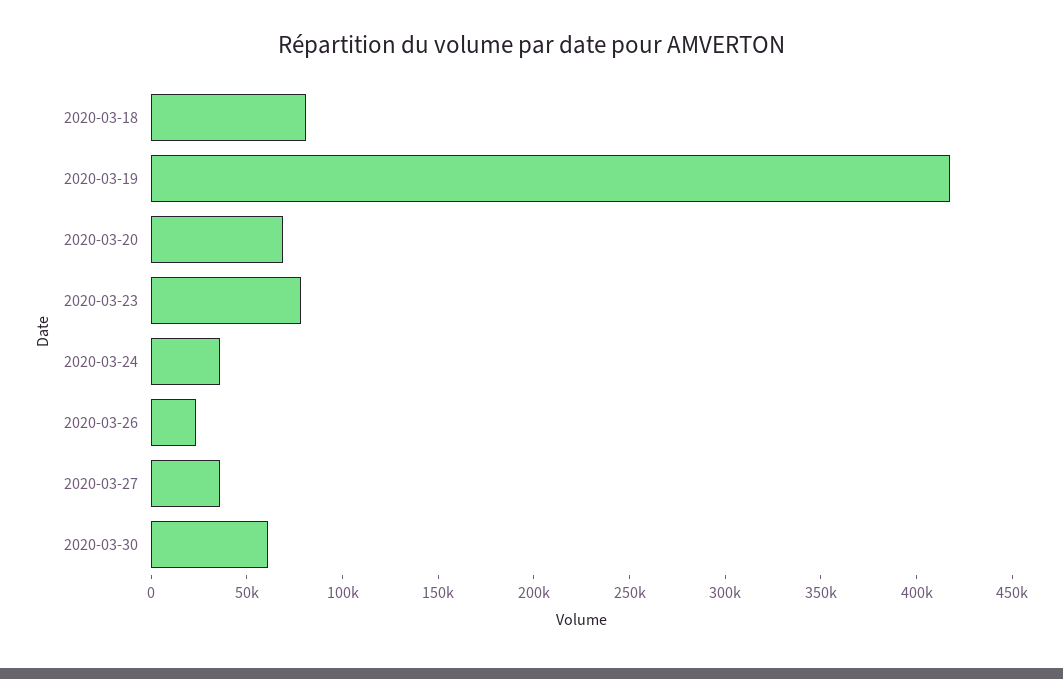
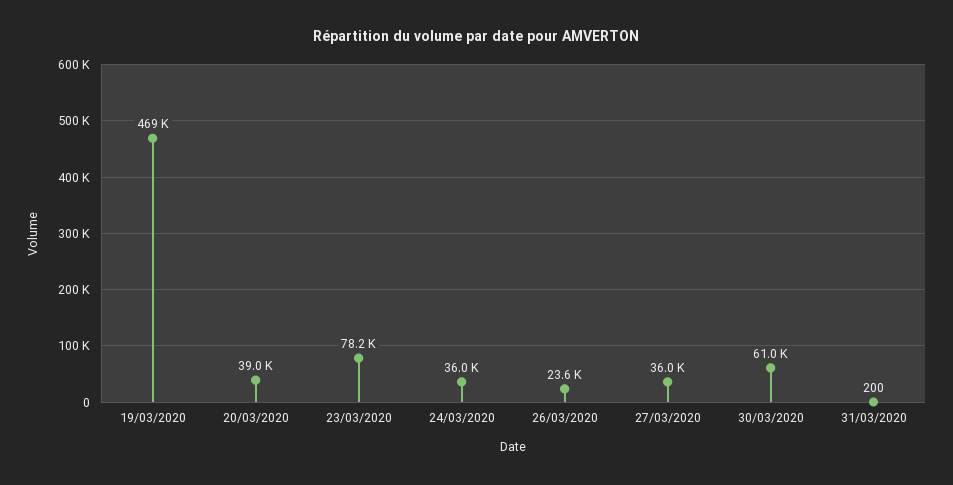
2020-03-18: 80000 -> none
2020-03-19: 420000 -> 469000
2020-03-20: 70000 -> 39000
31/03/2020: none -> 200

